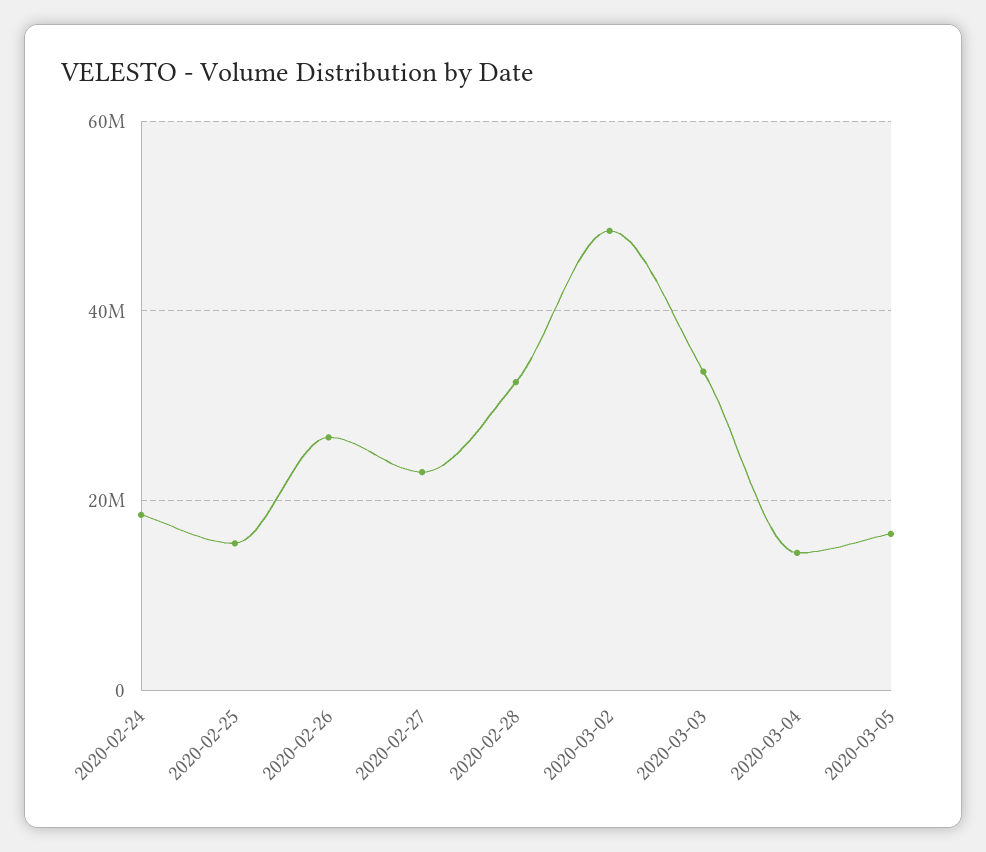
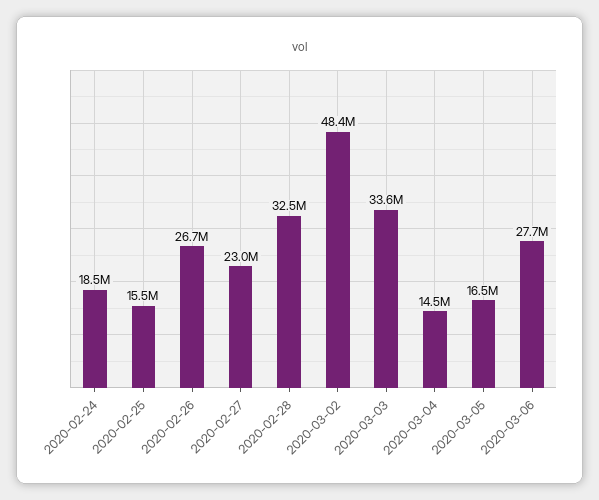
2020-03-06: none -> 27700000

